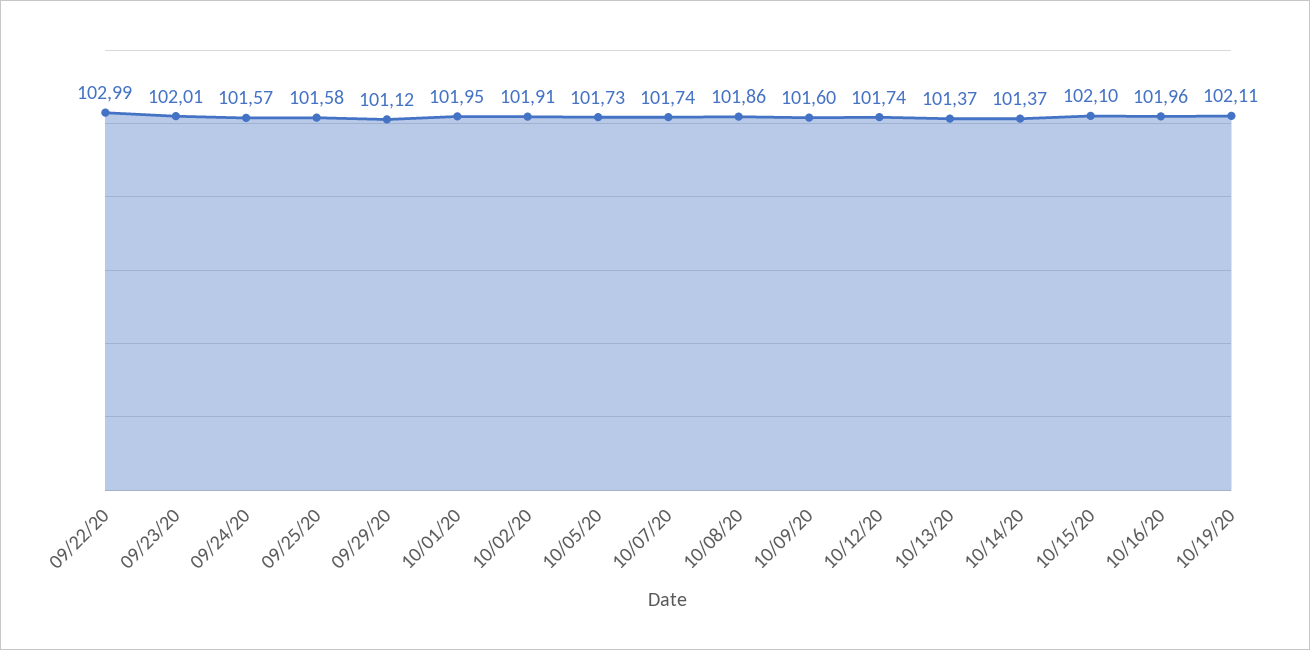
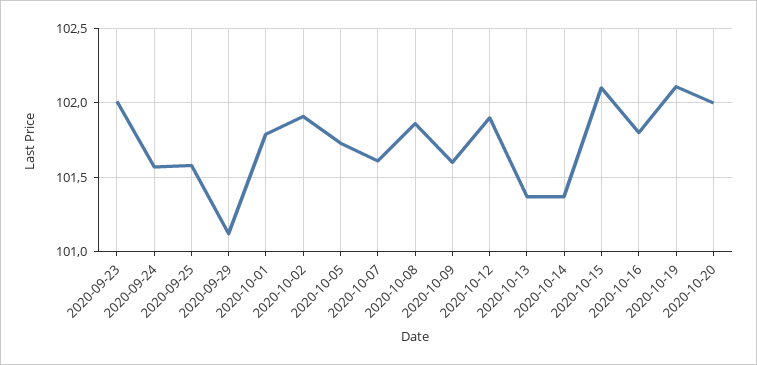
09/22/20: 102.99 -> none
10/01/20: 101.95 -> 101.8
10/07/20: 101.74 -> 101.6
10/12/20: 101.74 -> 101.9
10/16/20: 101.96 -> 101.8
2020-10-20: none -> 102

